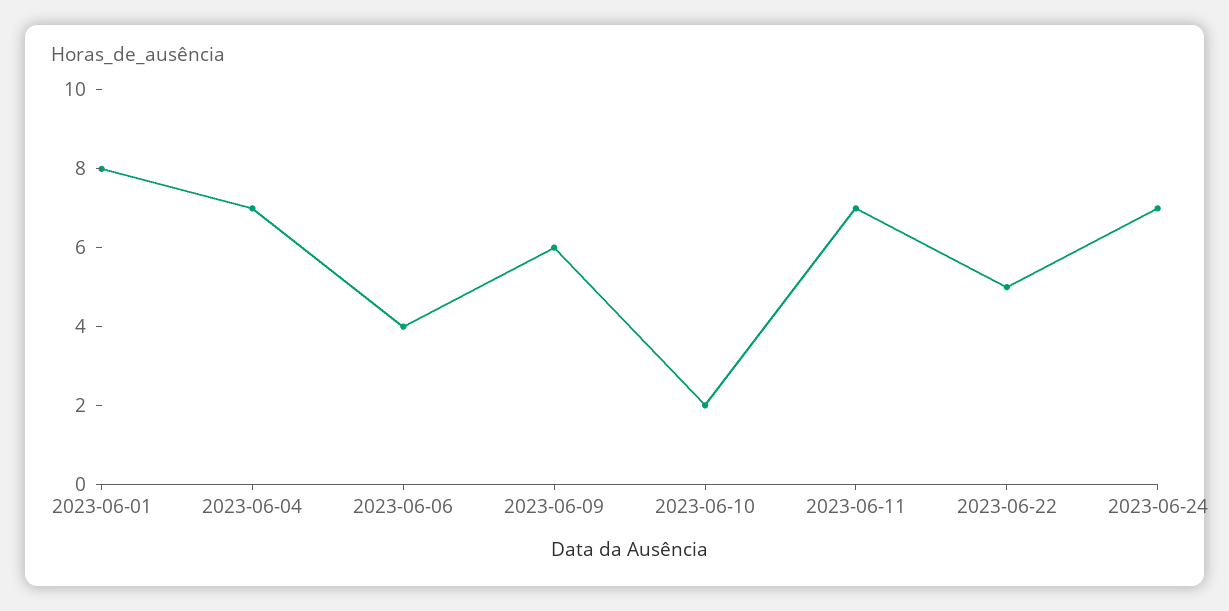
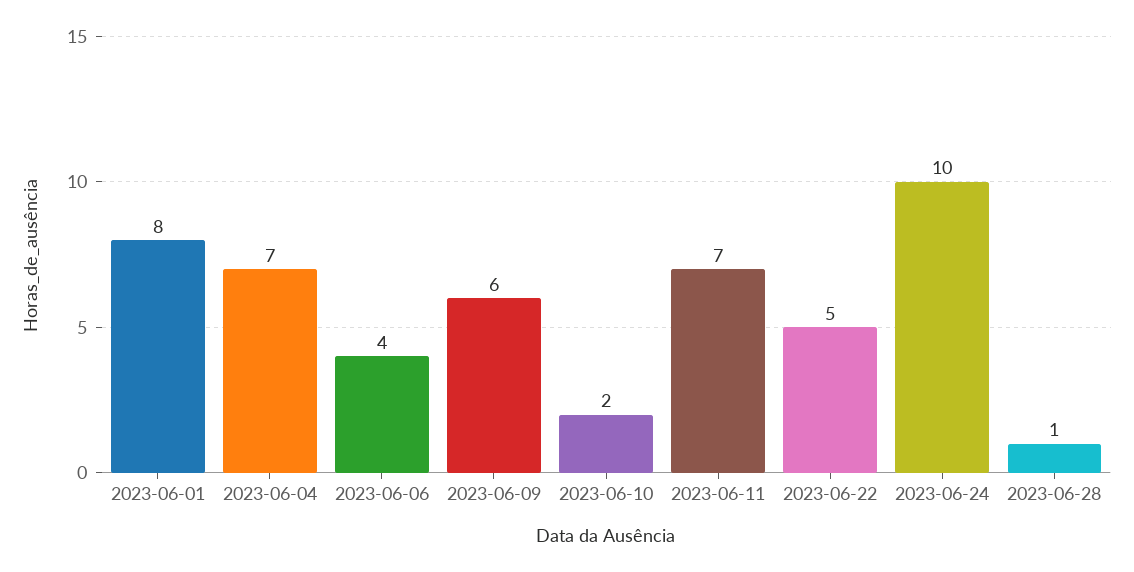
2023-06-24: 7 -> 10
2023-06-28: none -> 1

